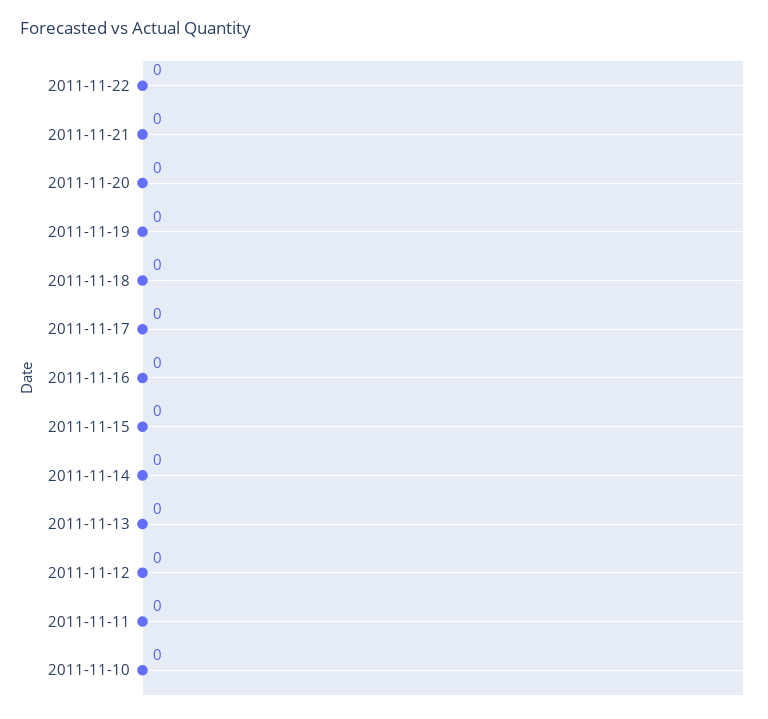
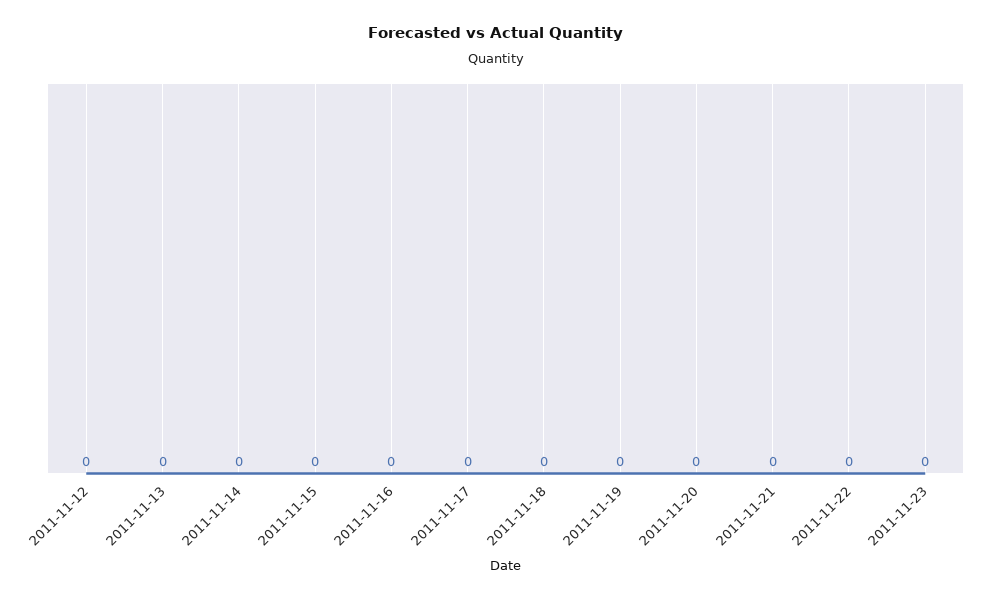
2011-11-11: 0 -> none
2011-11-10: 0 -> none
2011-11-23: none -> 0

